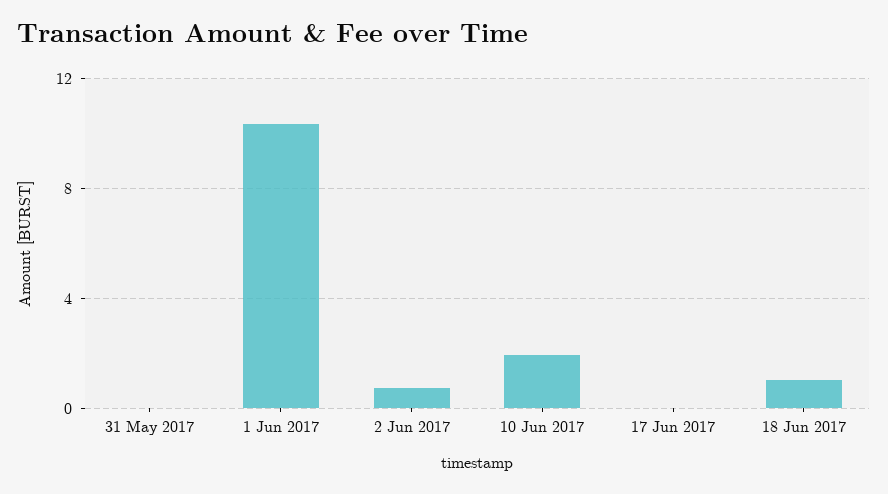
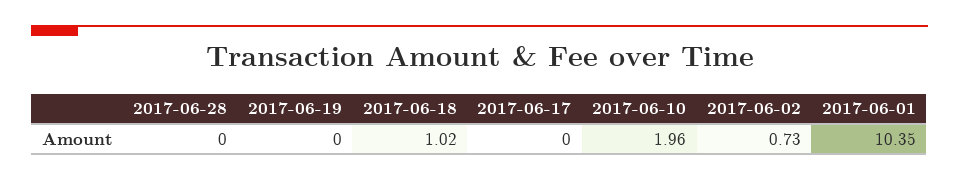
31 May 2017: 0 -> none
2017-06-28: none -> 0
2017-06-19: none -> 0

